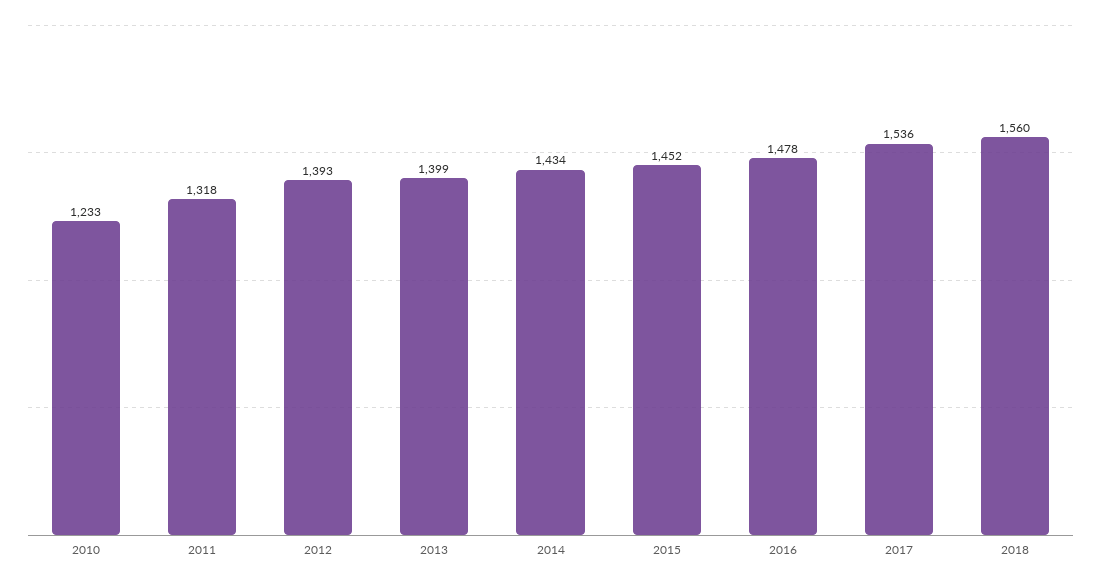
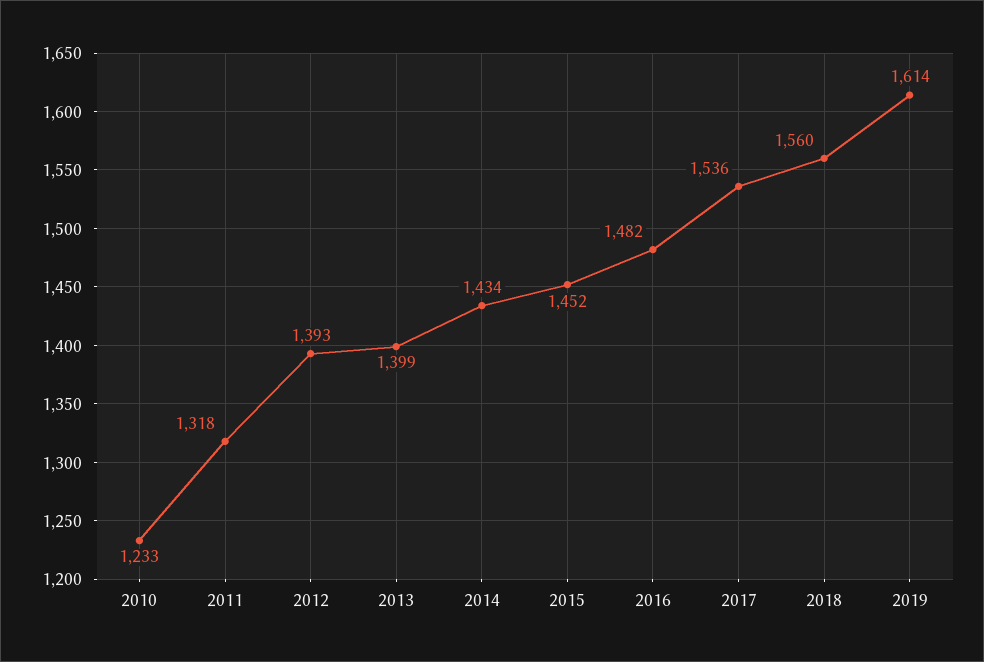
2016: 1478 -> 1482
2019: none -> 1614

